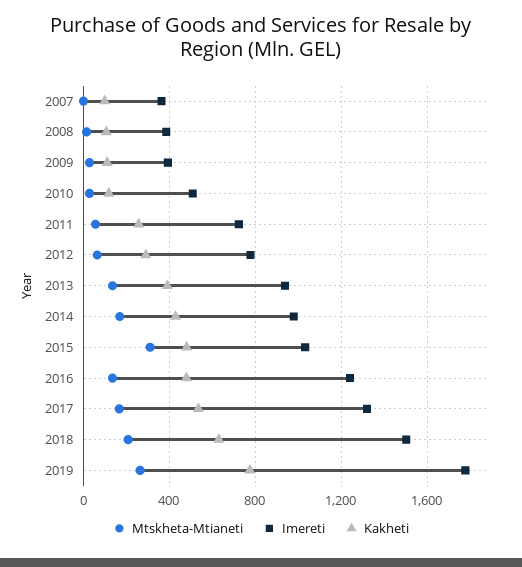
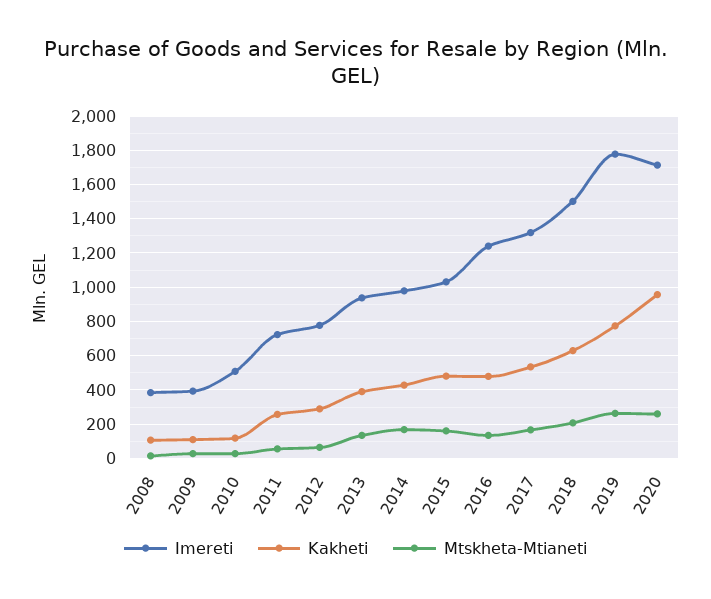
Mtskheta-Mtianeti, 2007: 0 -> none
Imereti, 2007: 350 -> none
Kakheti, 2007: 100 -> none
Mtskheta-Mtianeti, 2015: 300 -> 150
Imereti, 2020: none -> 1700
Kakheti, 2020: none -> 950
Mtskheta-Mtianeti, 2020: none -> 250

